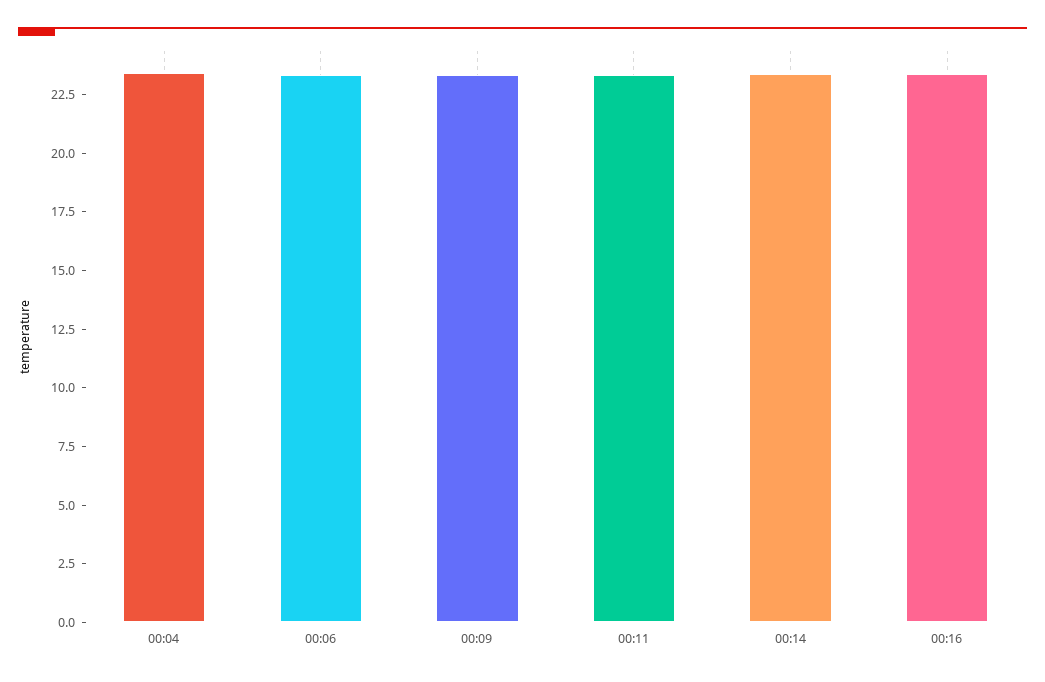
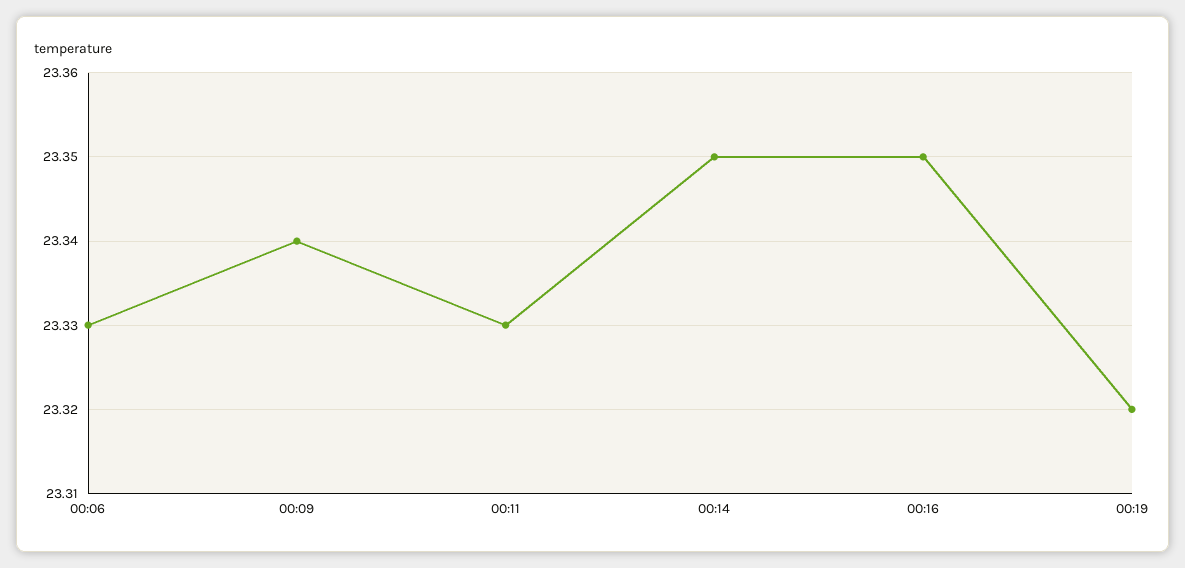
00:04: 23.5 -> none
00:19: none -> 23.32

